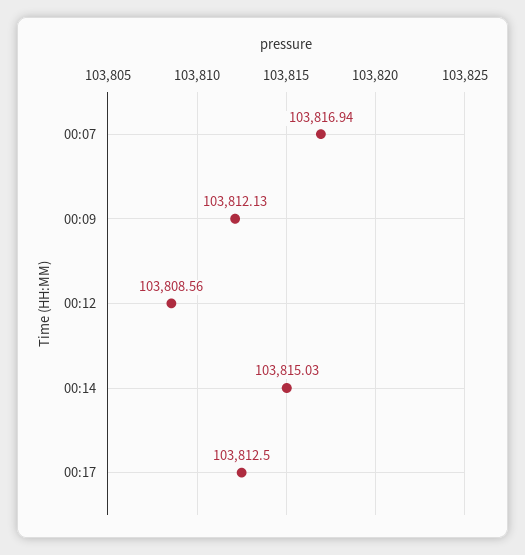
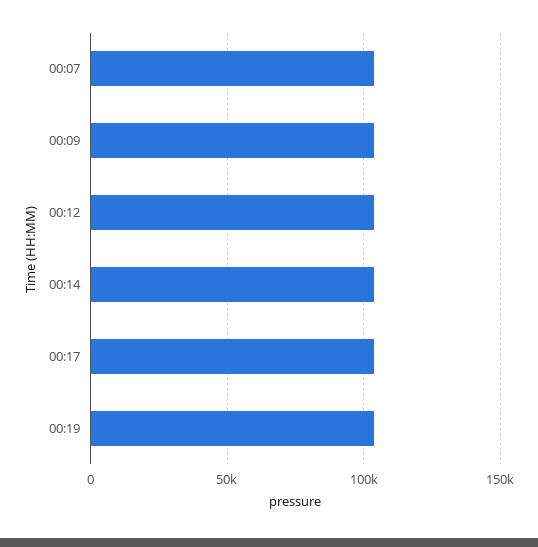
00:19: none -> 105000

